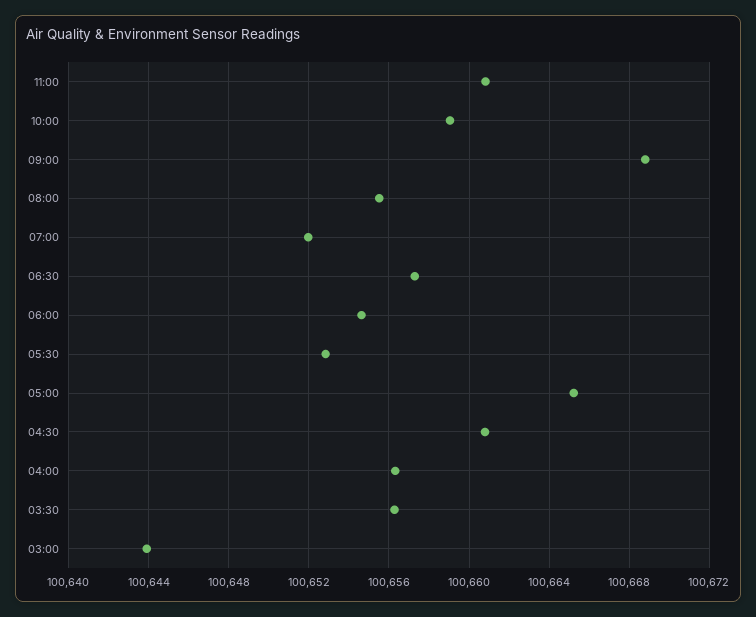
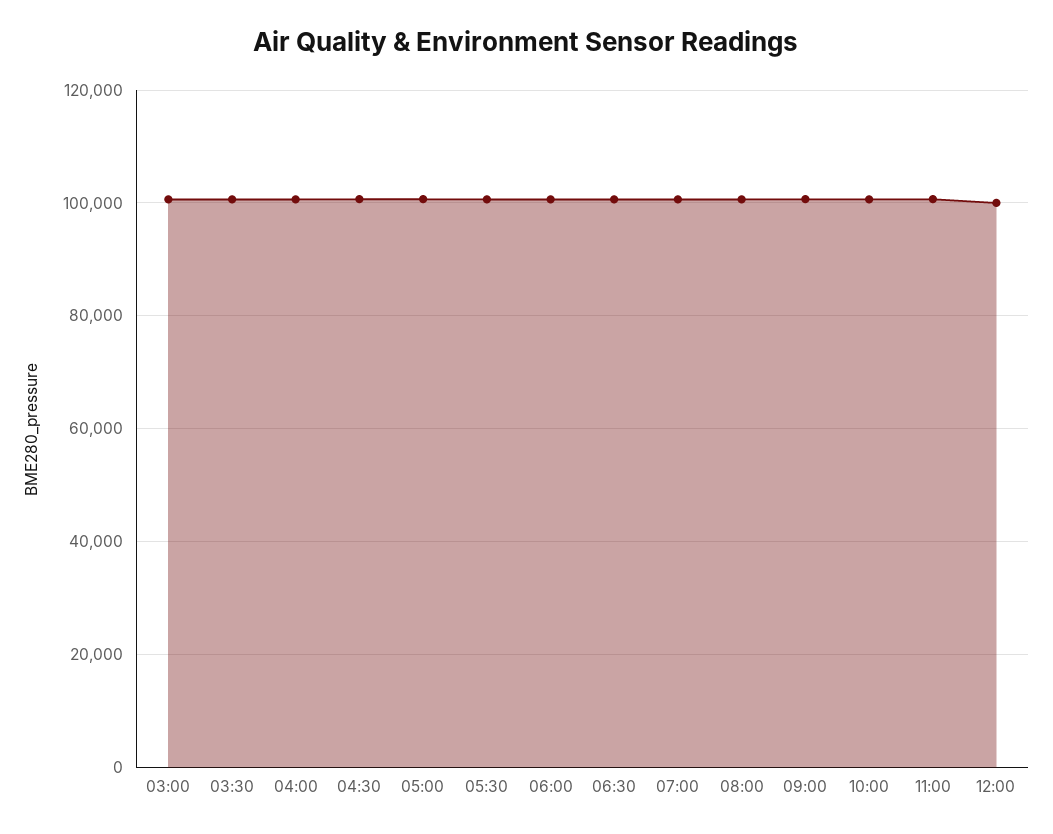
12:00: none -> 100000

